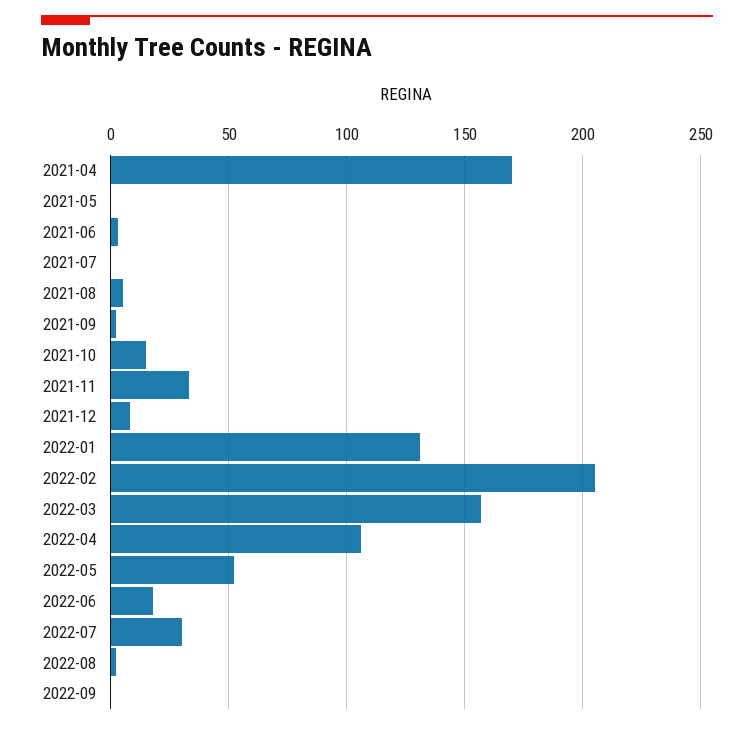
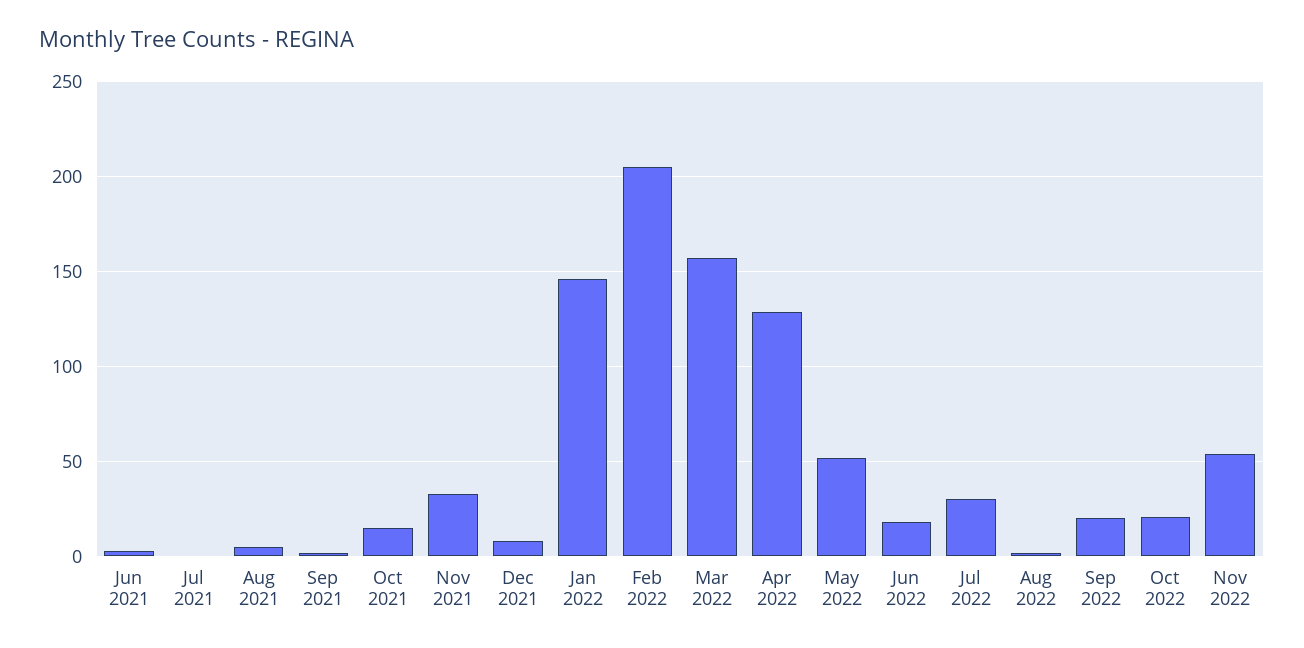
2021-04: 170 -> none
2021-05: 0 -> none
2022-01: 130 -> 145
2022-04: 105 -> 130
2022-09: 0 -> 20
Oct 2022: none -> 20
Nov 2022: none -> 55

